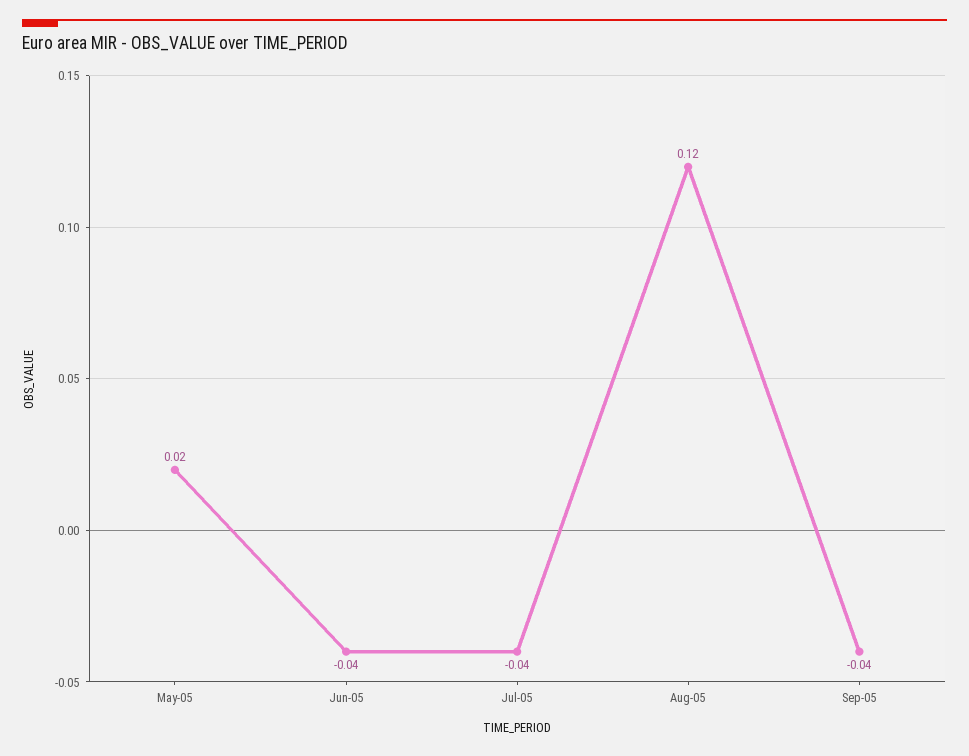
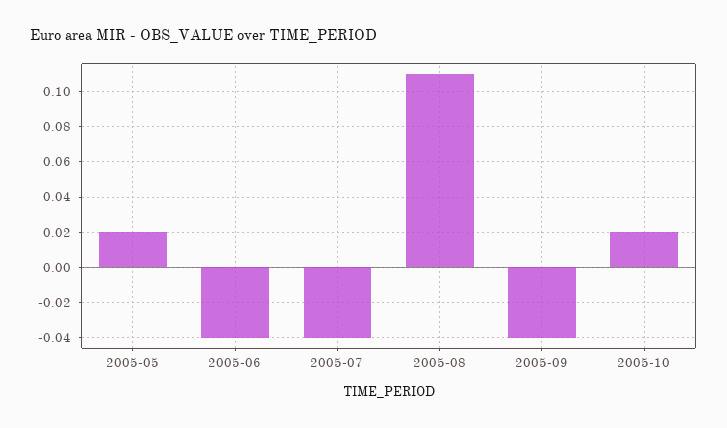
Aug-05: 0.12 -> 0.11
2005-10: none -> 0.02

